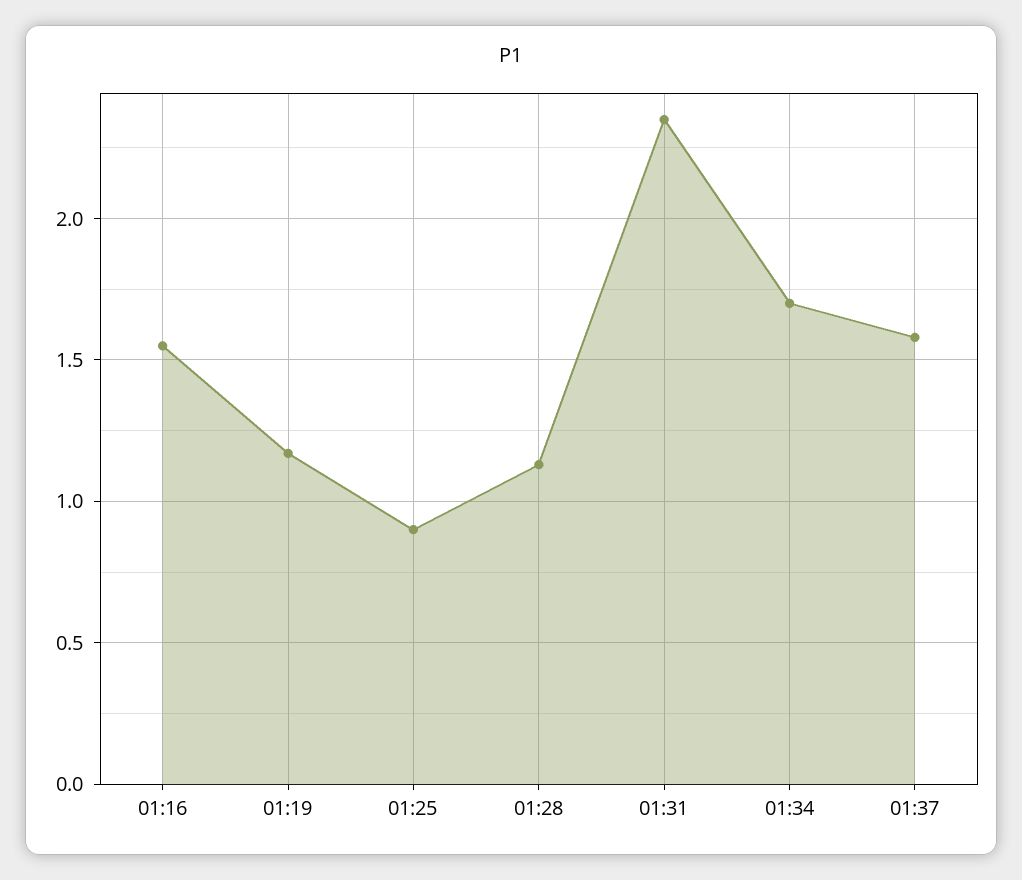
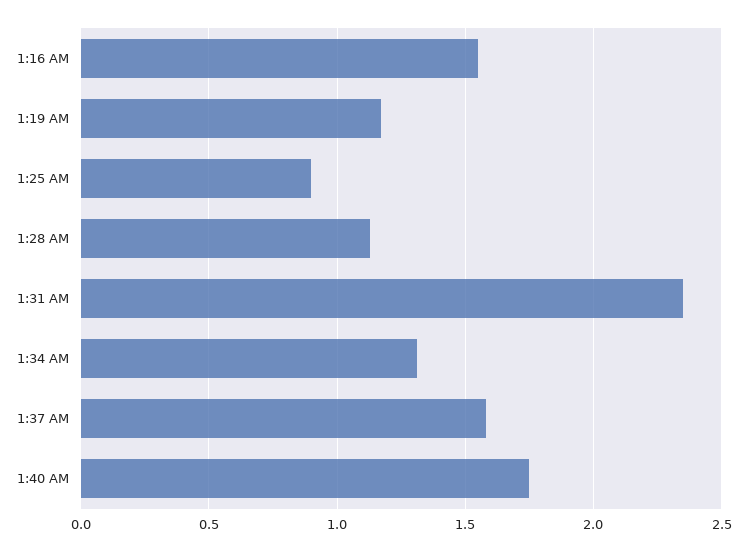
01:34: 1.7 -> 1.3
1:40 AM: none -> 1.75

